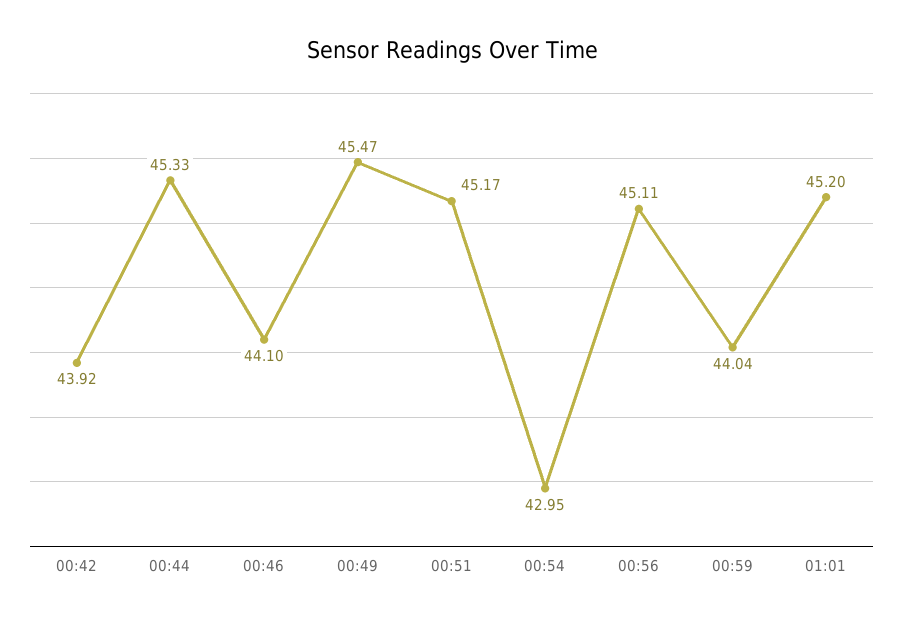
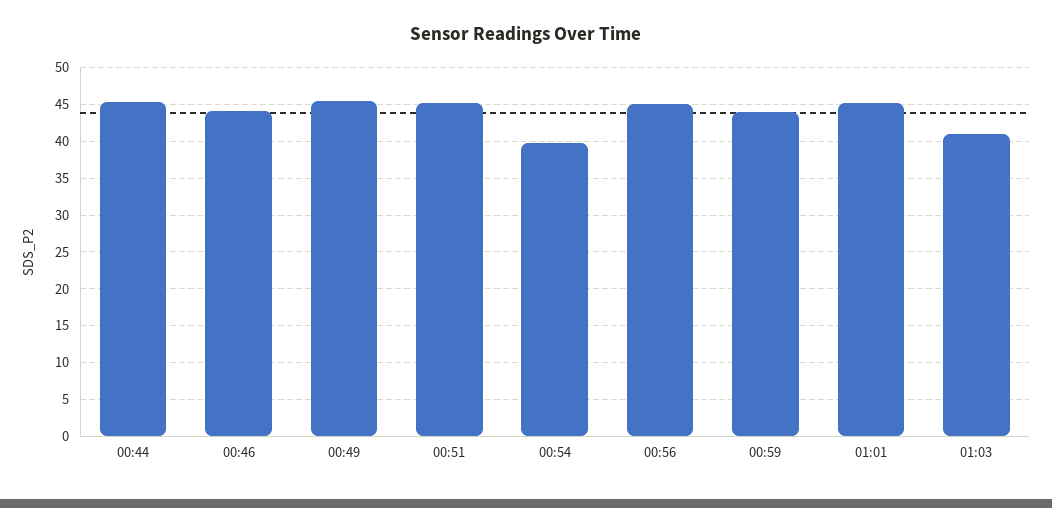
00:42: 43.92 -> none
00:54: 42.95 -> 40
01:03: none -> 41

